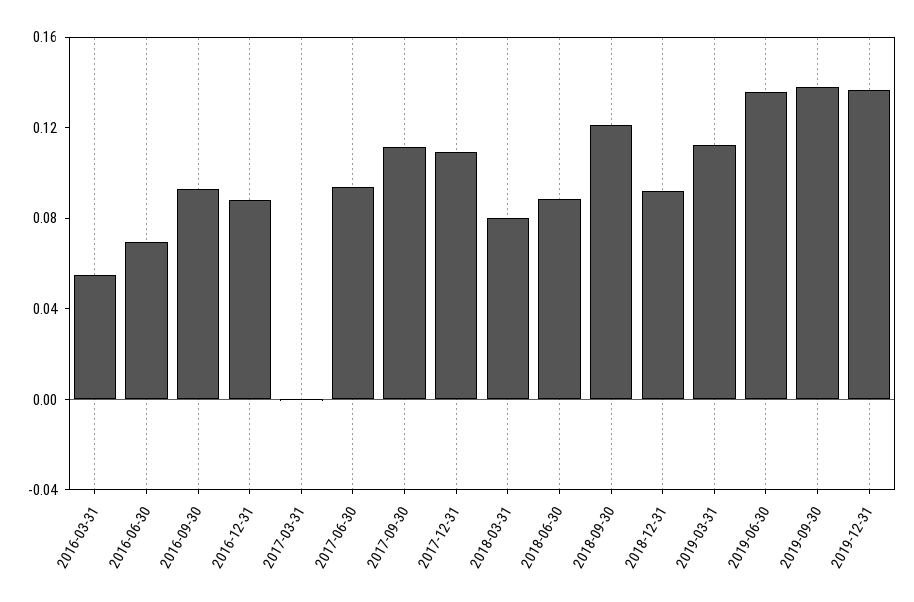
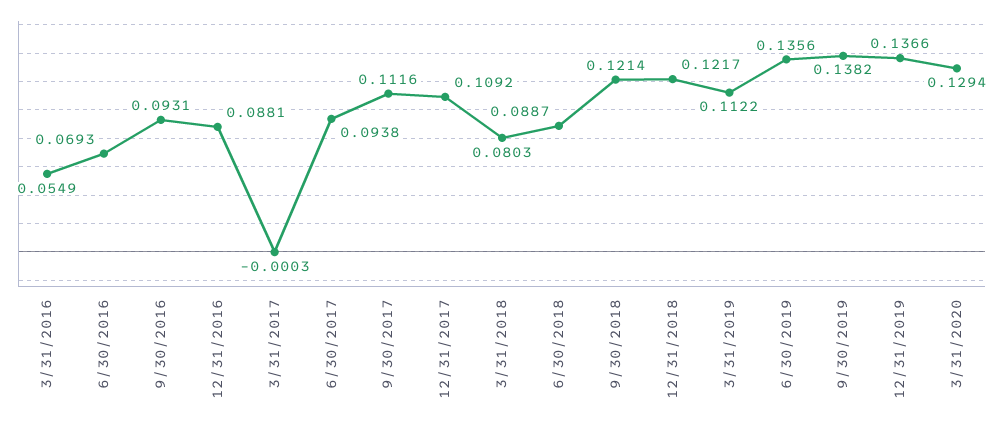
2018-12-31: 0.09 -> 0.1217
3/31/2020: none -> 0.1294

